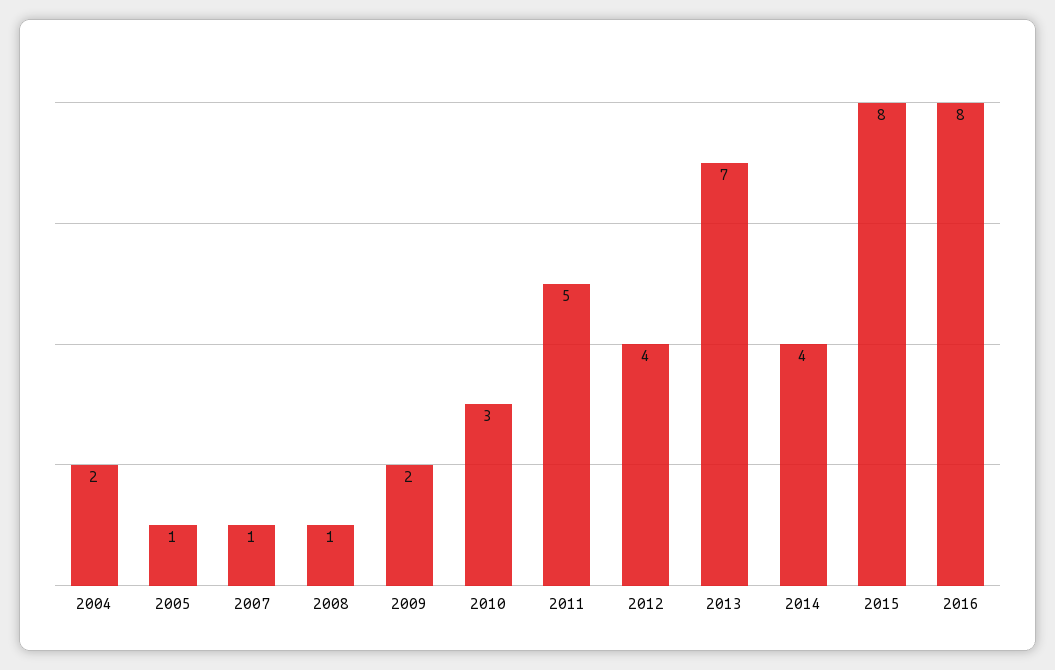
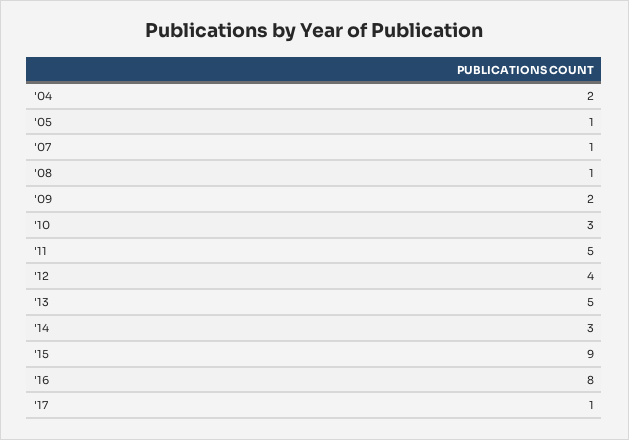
2013: 7 -> 5
2014: 4 -> 3
2015: 8 -> 9
'17: none -> 1

